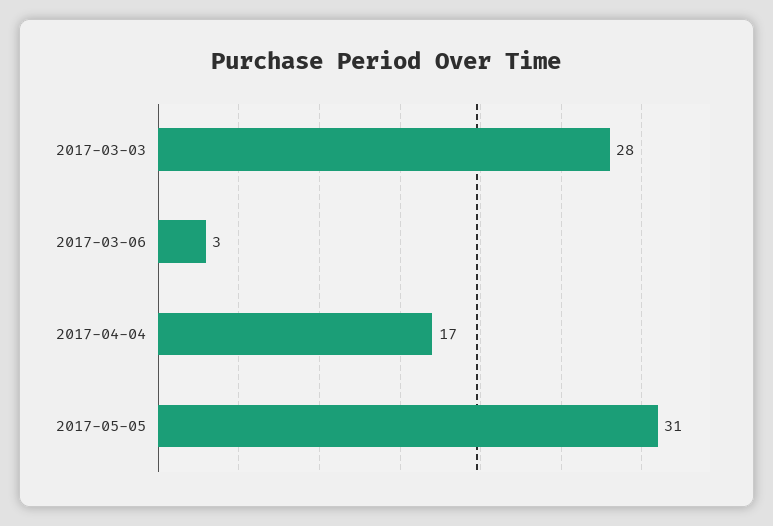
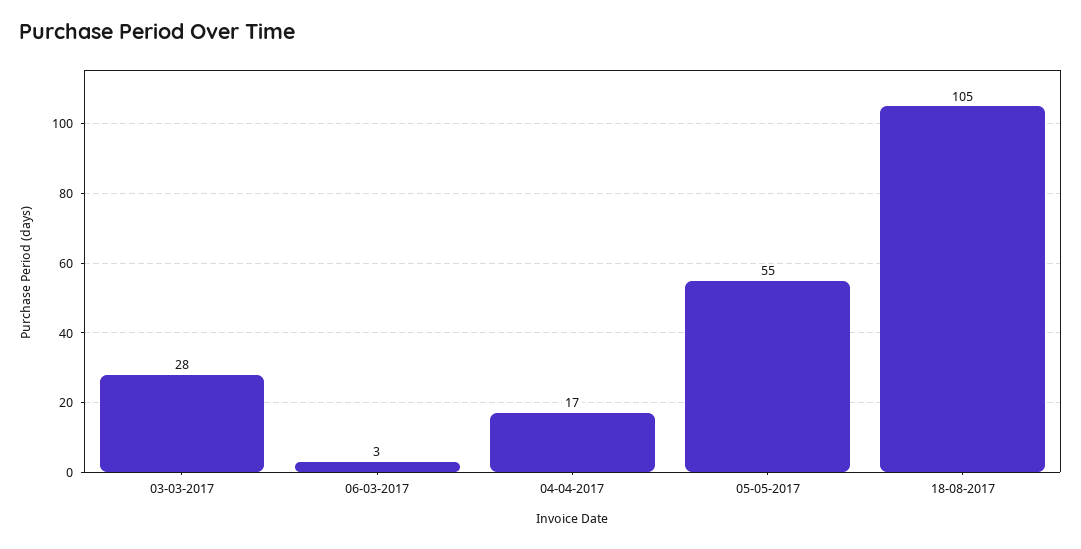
2017-05-05: 31 -> 55
18-08-2017: none -> 105

